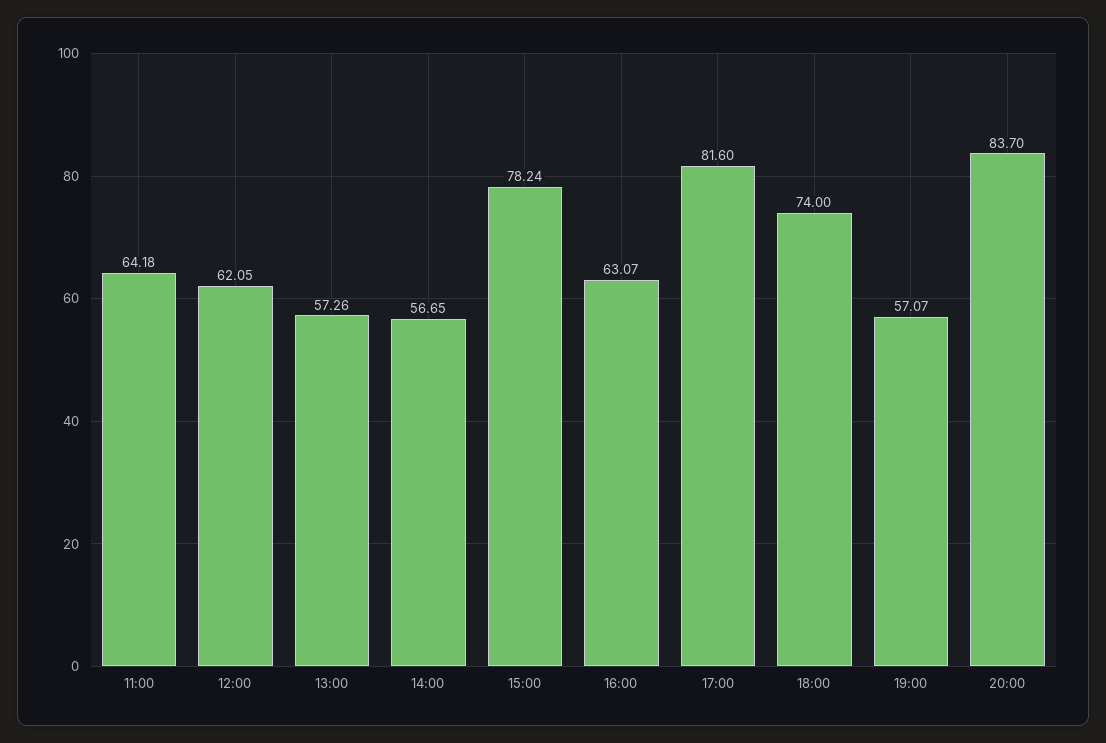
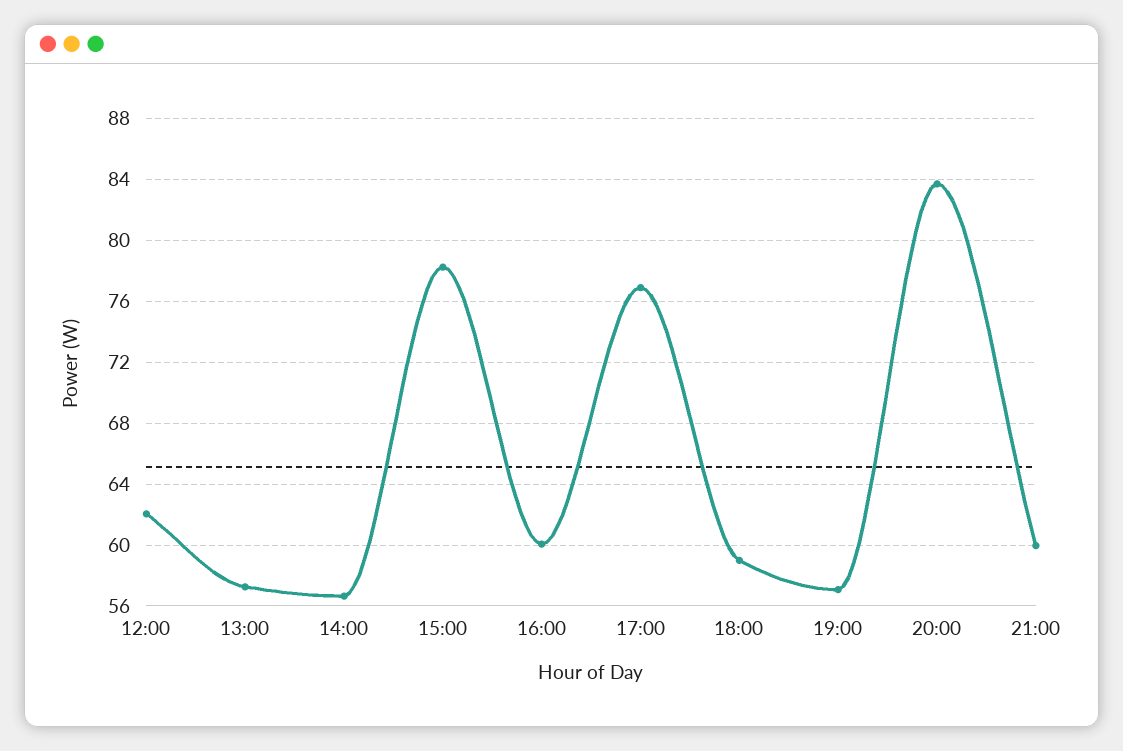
11:00: 64.18 -> none
16:00: 63.07 -> 60
17:00: 81.6 -> 77
18:00: 74 -> 59
21:00: none -> 60

